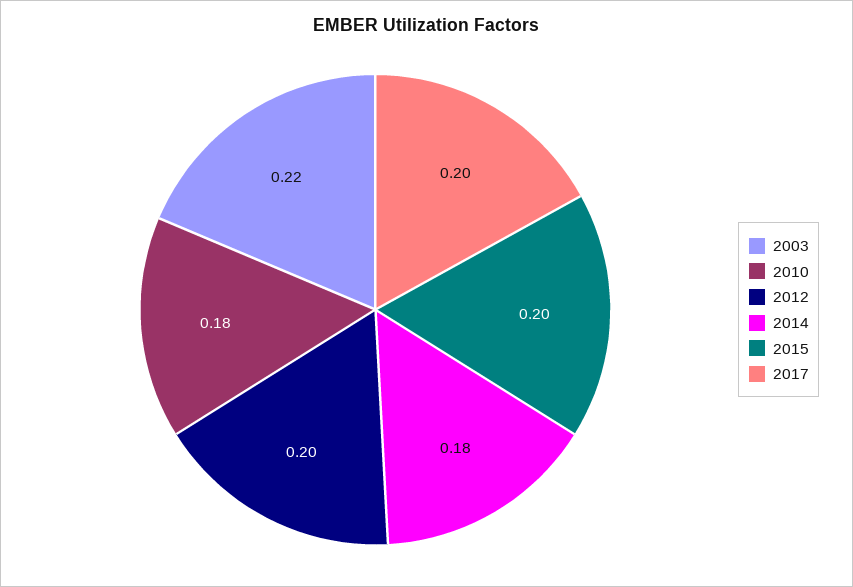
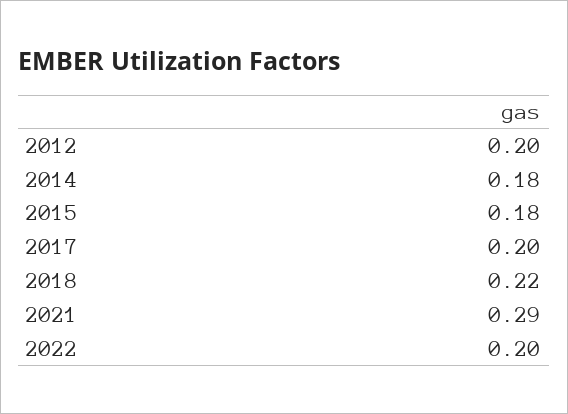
2003: 0.22 -> none
2010: 0.18 -> none
2015: 0.2 -> 0.18
2018: none -> 0.22
2021: none -> 0.29
2022: none -> 0.2

